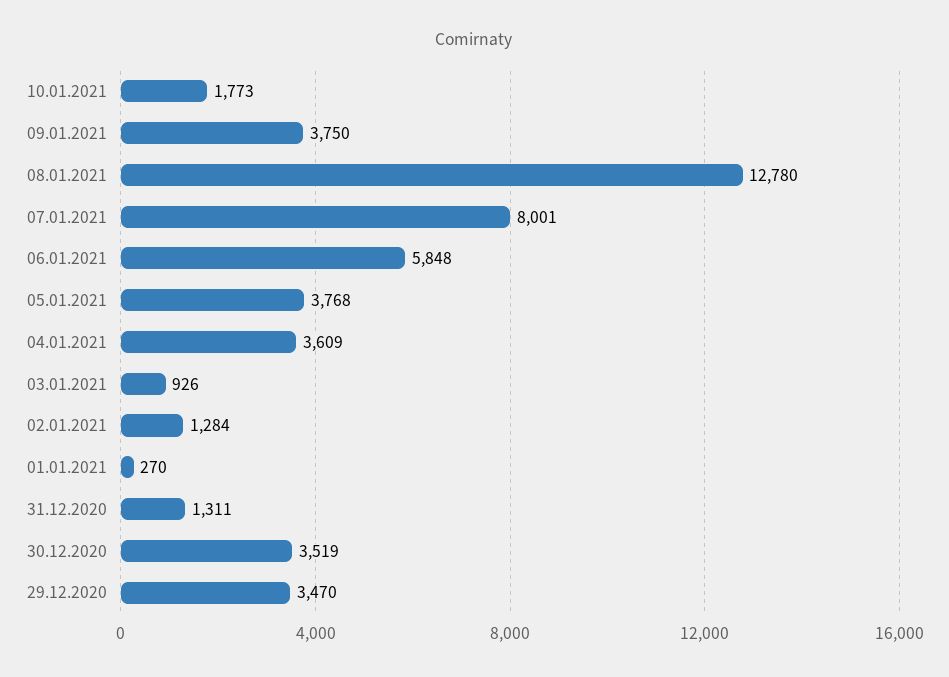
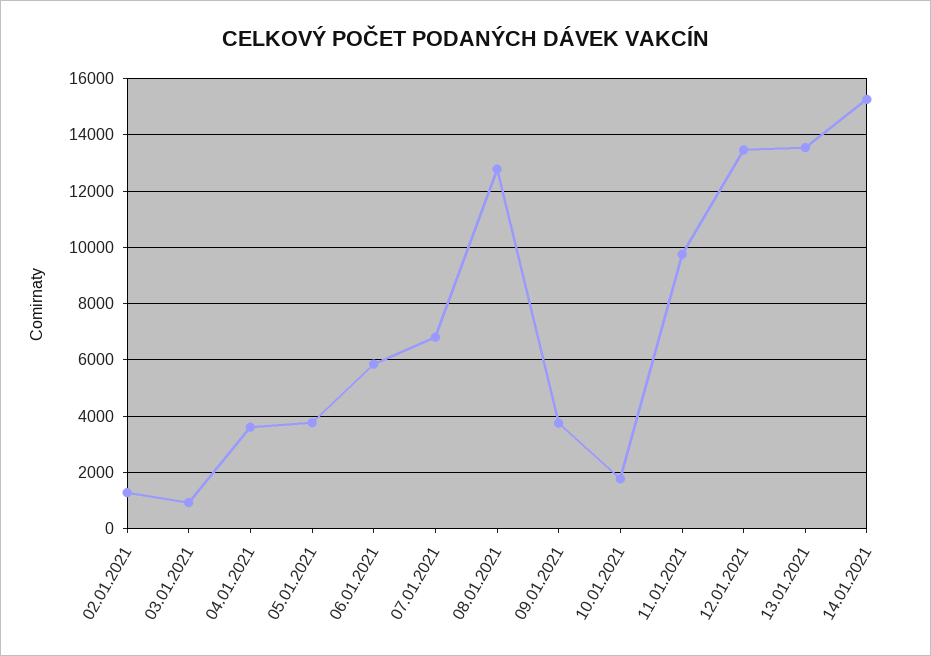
07.01.2021: 8001 -> 6750
01.01.2021: 270 -> none
31.12.2020: 1311 -> none
30.12.2020: 3519 -> none
29.12.2020: 3470 -> none
11.01.2021: none -> 9750
12.01.2021: none -> 13500
13.01.2021: none -> 13500
14.01.2021: none -> 15250

